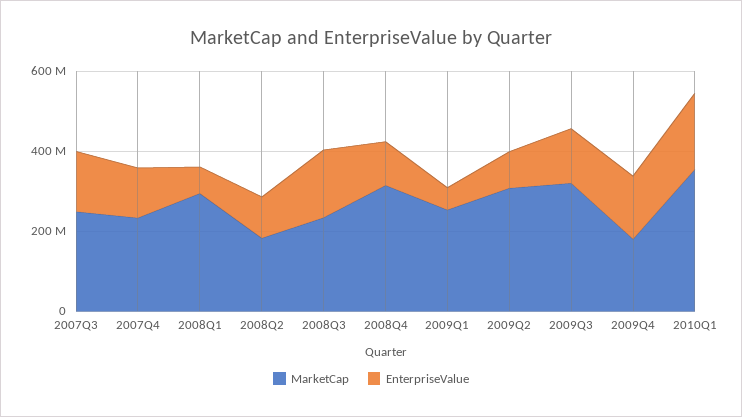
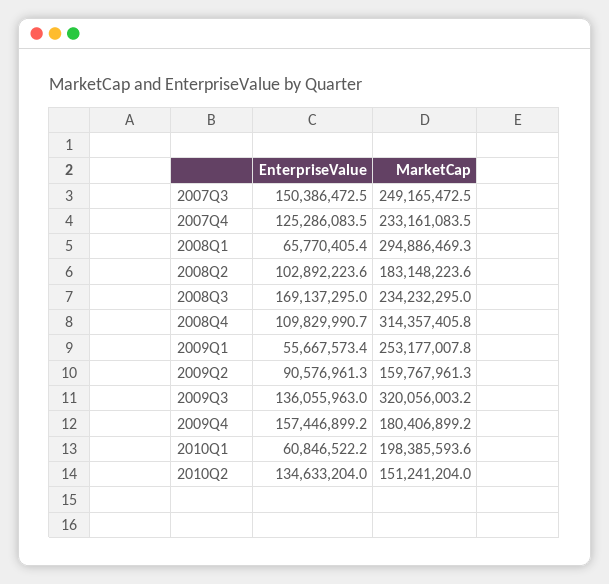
MarketCap, 2009Q2: 300000000 -> 159767961.3
MarketCap, 2010Q1: 350000000 -> 198385593.6
EnterpriseValue, 2010Q1: 200000000 -> 60846522.2
EnterpriseValue, 2010Q2: none -> 134633204
MarketCap, 2010Q2: none -> 151241204

